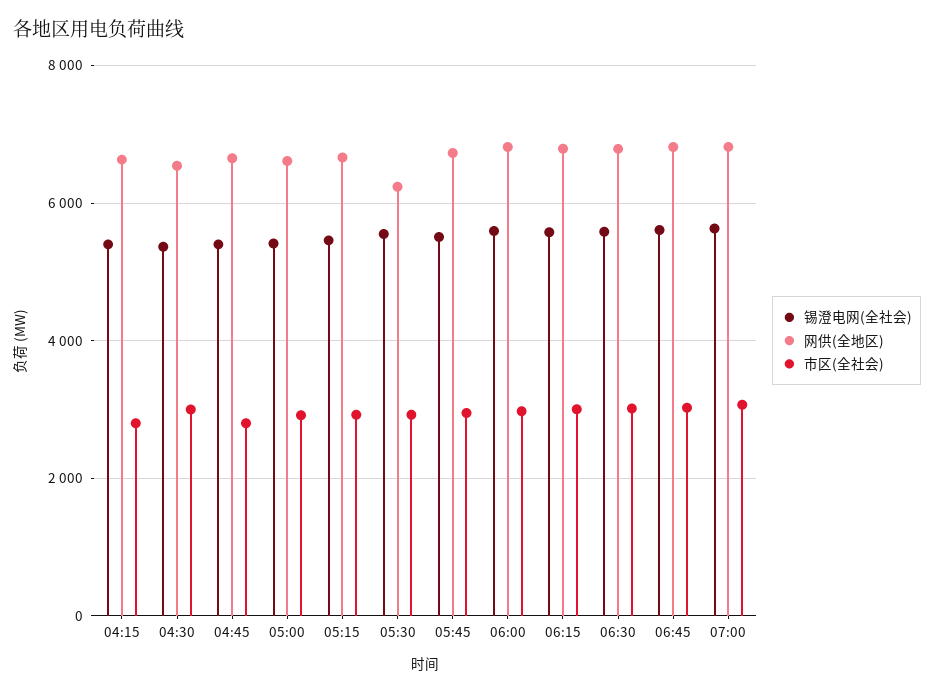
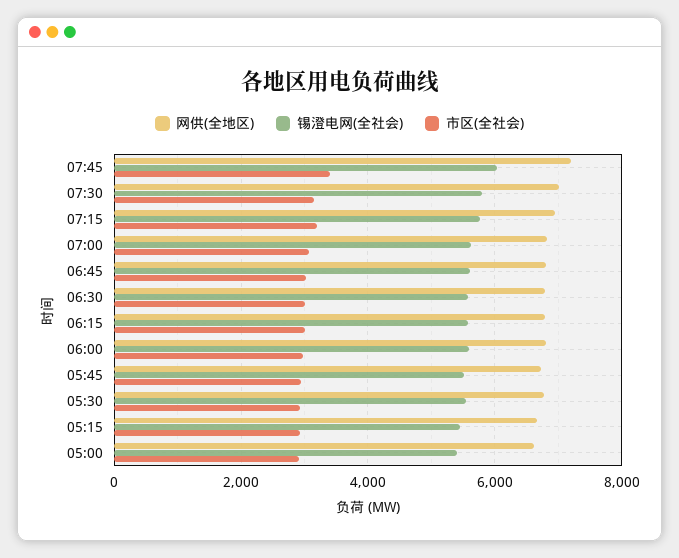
锡澄电网(全社会), 04:15: 5400 -> none
网供(全地区), 04:15: 6600 -> none
市区(全社会), 04:15: 2800 -> none
锡澄电网(全社会), 04:30: 5400 -> none
网供(全地区), 04:30: 6600 -> none
市区(全社会), 04:30: 3000 -> none
锡澄电网(全社会), 04:45: 5400 -> none
网供(全地区), 04:45: 6600 -> none
市区(全社会), 04:45: 2800 -> none
网供(全地区), 05:30: 6200 -> 6800
网供(全地区), 07:45: none -> 7200
锡澄电网(全社会), 07:45: none -> 6000
市区(全社会), 07:45: none -> 3400
网供(全地区), 07:30: none -> 7000
锡澄电网(全社会), 07:30: none -> 5800
市区(全社会), 07:30: none -> 3200
网供(全地区), 07:15: none -> 7000
锡澄电网(全社会), 07:15: none -> 5800
市区(全社会), 07:15: none -> 3200

